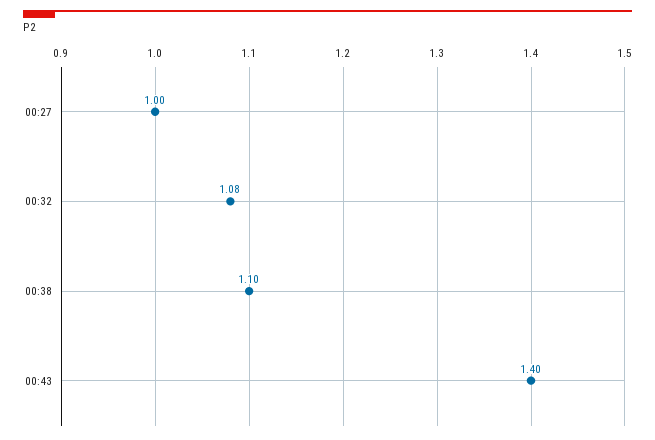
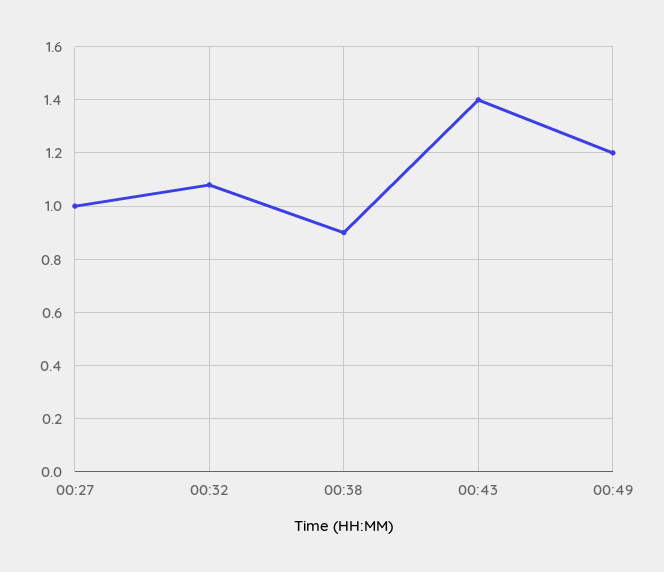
00:38: 1.1 -> 0.9
00:49: none -> 1.2

